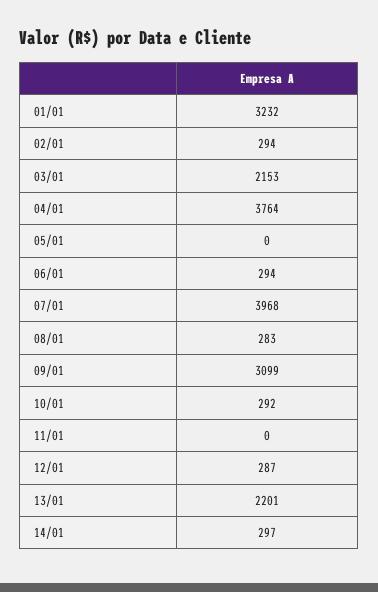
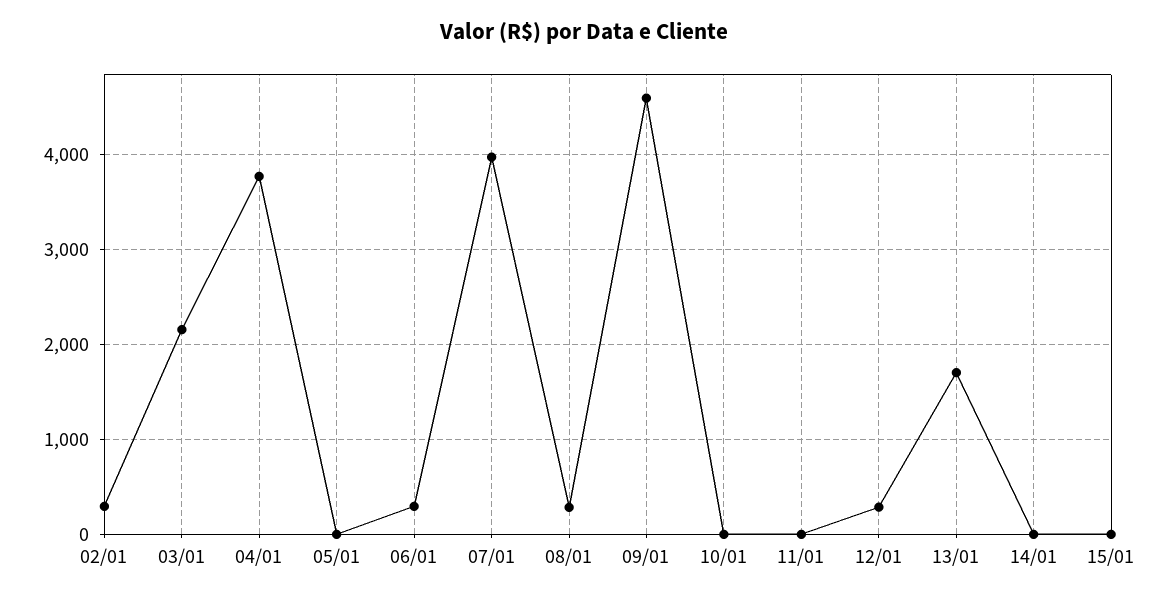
01/01: 3232 -> none
09/01: 3099 -> 4600
10/01: 292 -> 0
13/01: 2201 -> 1700
14/01: 297 -> 0
15/01: none -> 0

